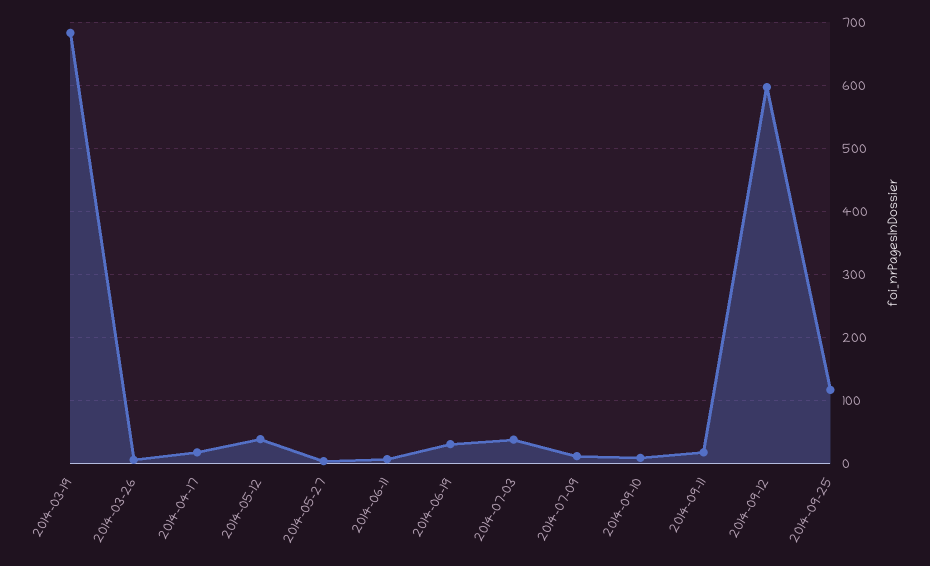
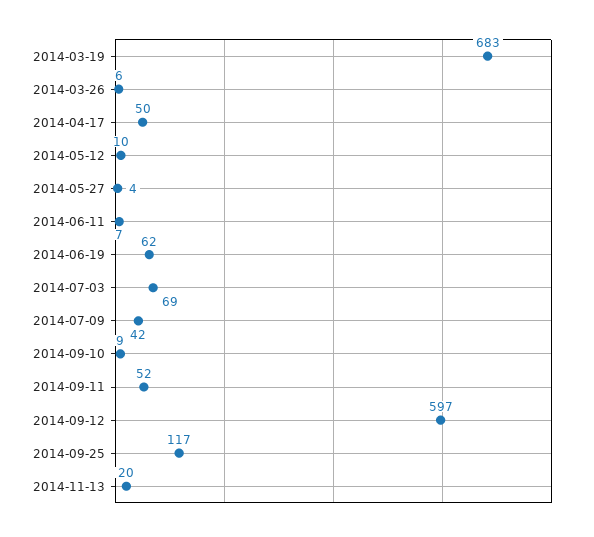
2014-04-17: 20 -> 50
2014-05-12: 40 -> 10
2014-06-19: 30 -> 62
2014-07-03: 40 -> 69
2014-07-09: 10 -> 42
2014-09-11: 20 -> 52
2014-11-13: none -> 20

